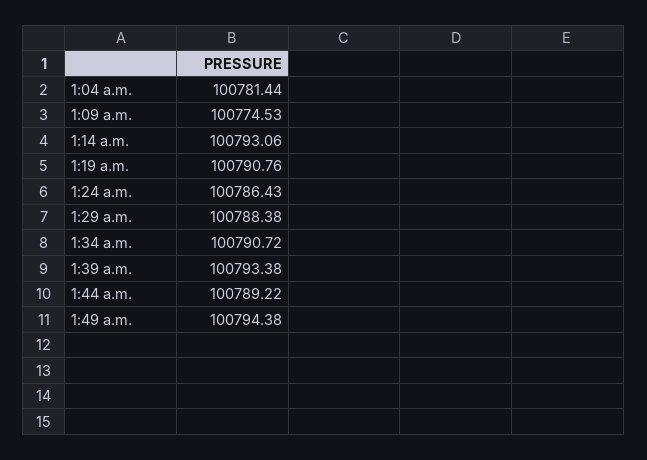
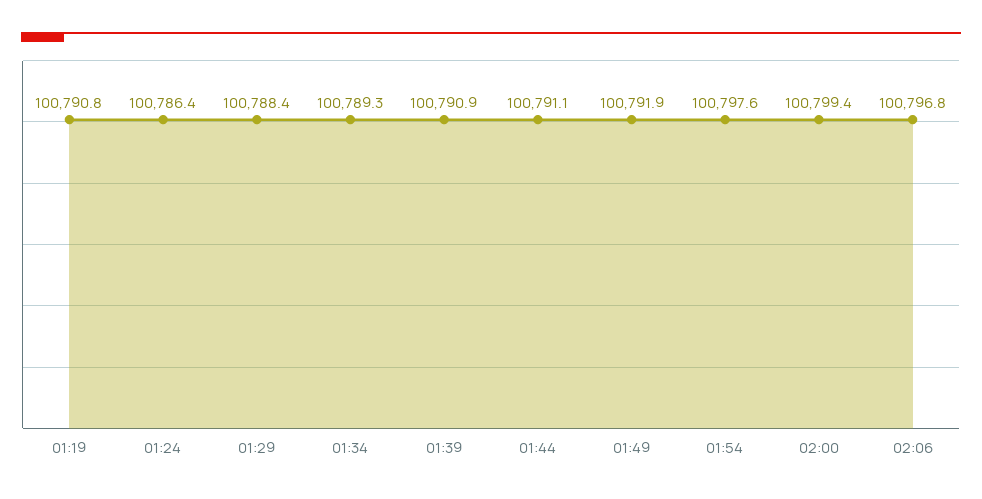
1:04 a.m.: 100781.44 -> none
1:09 a.m.: 100774.53 -> none
1:14 a.m.: 100793.06 -> none
1:34 a.m.: 100790.72 -> 100789.3
1:39 a.m.: 100793.38 -> 100790.9
1:44 a.m.: 100789.22 -> 100791.1
1:49 a.m.: 100794.38 -> 100791.9
01:54: none -> 100797.6
02:00: none -> 100799.4
02:06: none -> 100796.8

